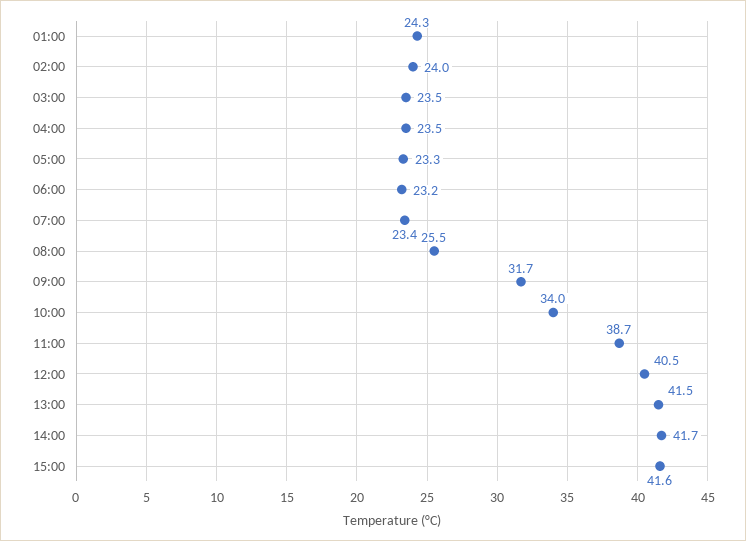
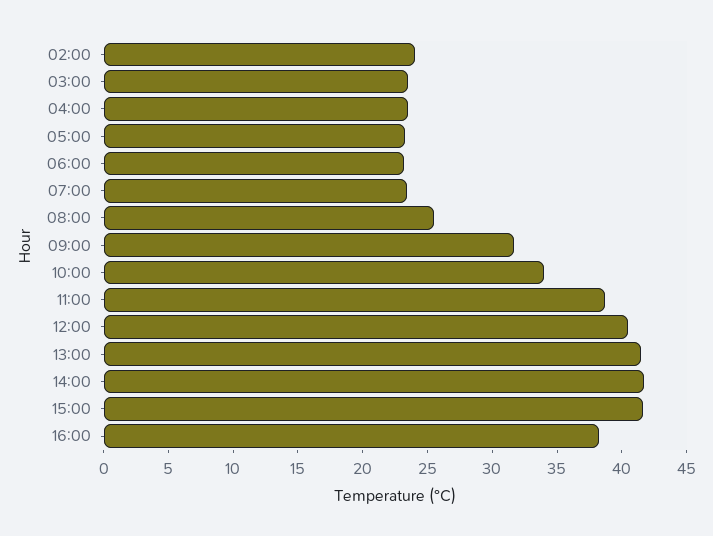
01:00: 24.3 -> none
16:00: none -> 38

